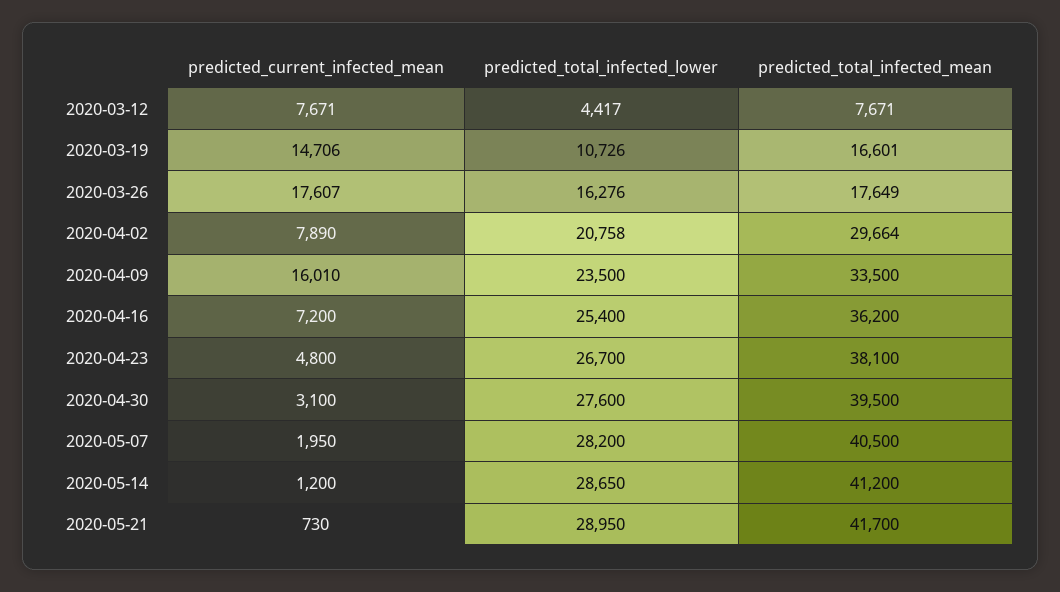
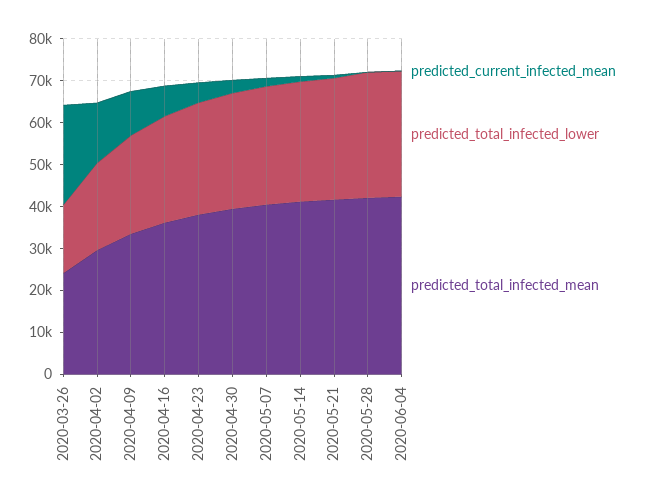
predicted_current_infected_mean, 2020-03-12: 7671 -> none
predicted_total_infected_lower, 2020-03-12: 4417 -> none
predicted_total_infected_mean, 2020-03-12: 7671 -> none
predicted_current_infected_mean, 2020-03-19: 14706 -> none
predicted_total_infected_lower, 2020-03-19: 10726 -> none
predicted_total_infected_mean, 2020-03-19: 16601 -> none
predicted_current_infected_mean, 2020-03-26: 17607 -> 24000
predicted_total_infected_mean, 2020-03-26: 17649 -> 24000
predicted_current_infected_mean, 2020-04-02: 7890 -> 14000
predicted_current_infected_mean, 2020-04-09: 16010 -> 10000
predicted_current_infected_mean, 2020-05-28: none -> 0
predicted_total_infected_lower, 2020-05-28: none -> 30000
predicted_total_infected_mean, 2020-05-28: none -> 42000
predicted_current_infected_mean, 2020-06-04: none -> 0
predicted_total_infected_lower, 2020-06-04: none -> 30000
predicted_total_infected_mean, 2020-06-04: none -> 42000

